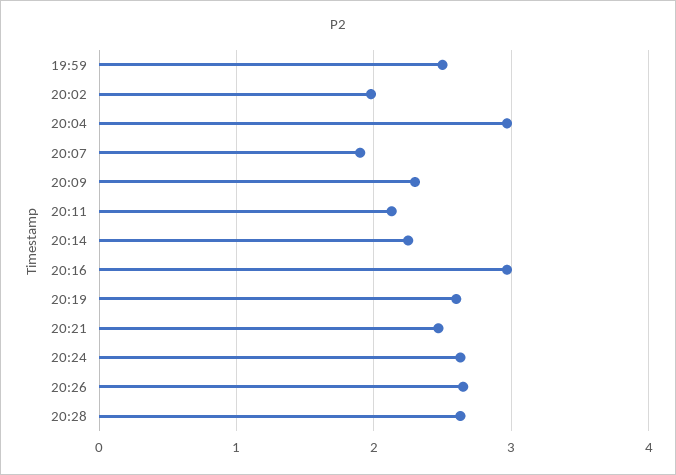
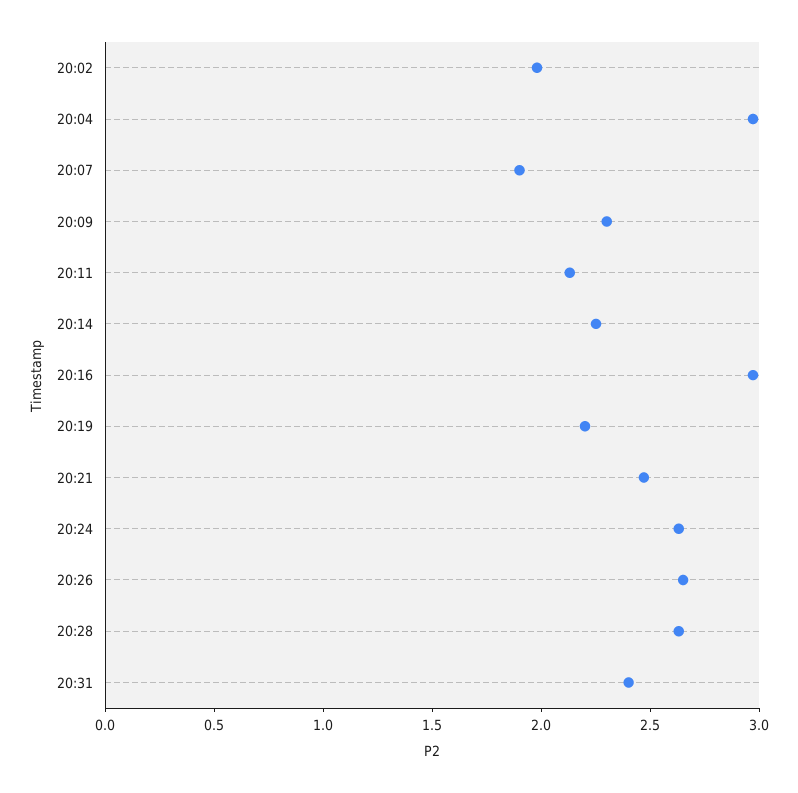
19:59: 2.5 -> none
20:19: 2.6 -> 2.2
20:31: none -> 2.4

